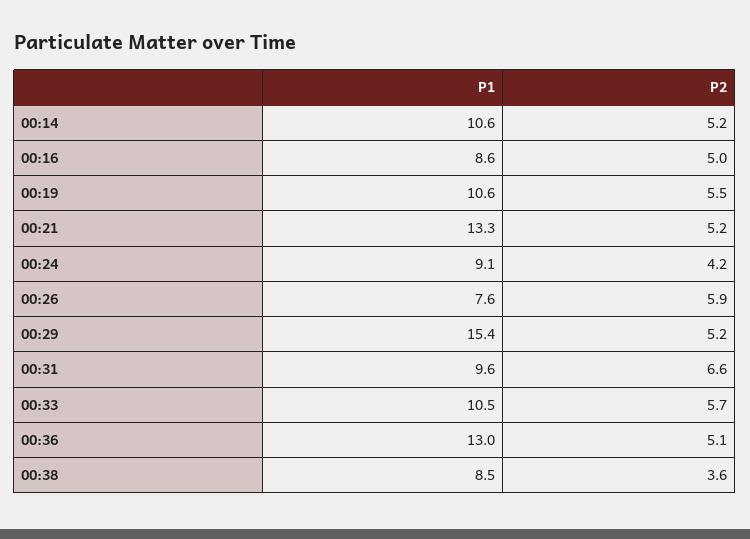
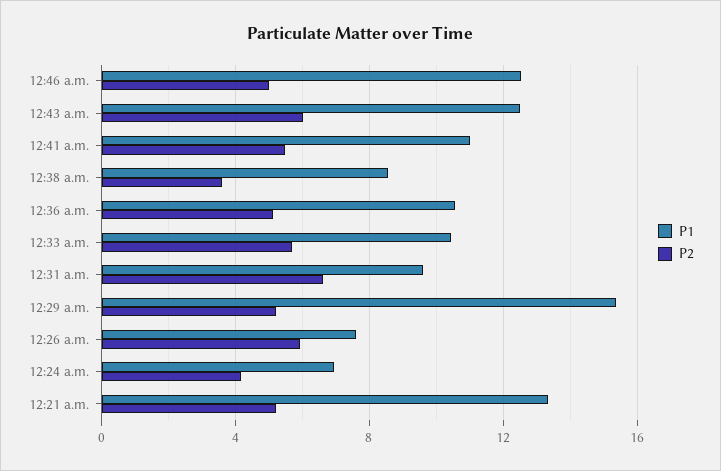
P1, 00:14: 10.6 -> none
P2, 00:14: 5.2 -> none
P1, 00:16: 8.6 -> none
P2, 00:16: 5 -> none
P1, 00:19: 10.6 -> none
P2, 00:19: 5.5 -> none
P1, 00:24: 9.1 -> 7
P1, 00:36: 13 -> 10.5
P1, 12:46 a.m.: none -> 12.5
P2, 12:46 a.m.: none -> 5
P1, 12:43 a.m.: none -> 12.5
P2, 12:43 a.m.: none -> 6
P1, 12:41 a.m.: none -> 11
P2, 12:41 a.m.: none -> 5.5

